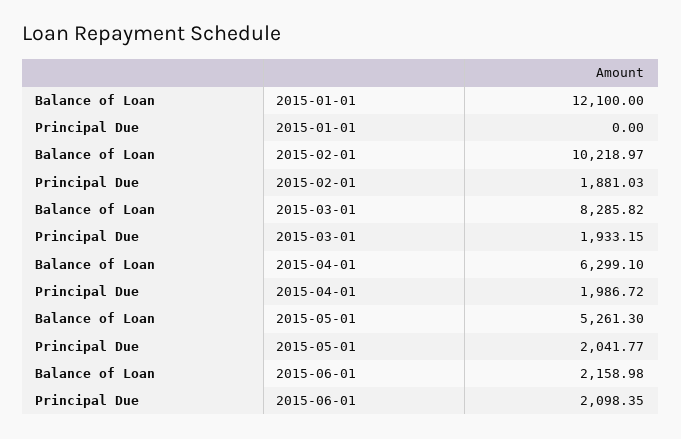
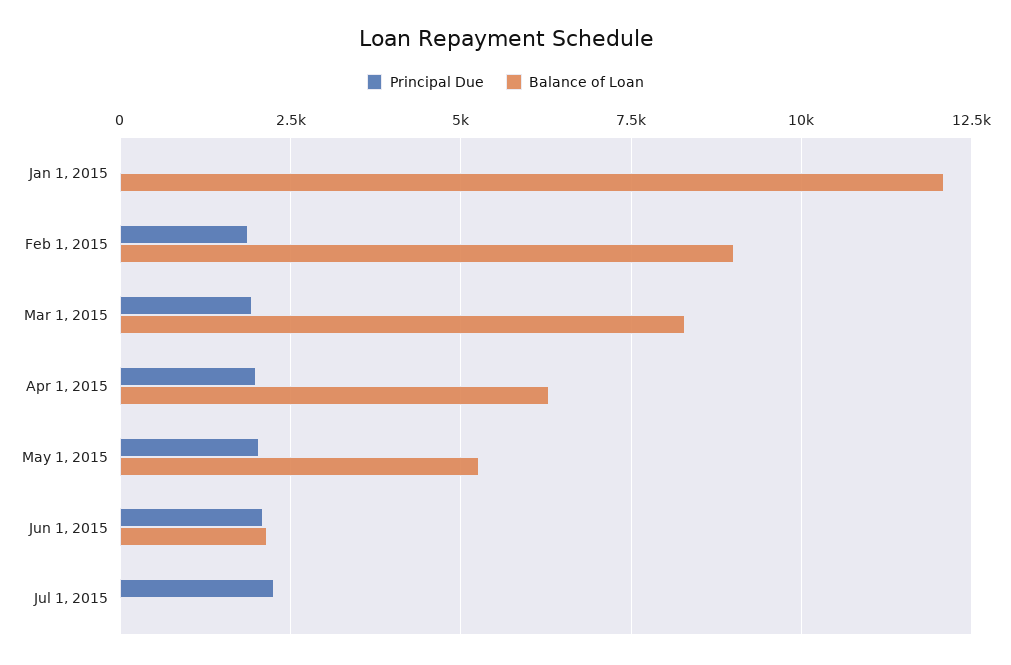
Balance of Loan, 2015-02-01: 10218.97 -> 9000
Principal Due, Jul 1, 2015: none -> 2250
Balance of Loan, Jul 1, 2015: none -> 0

